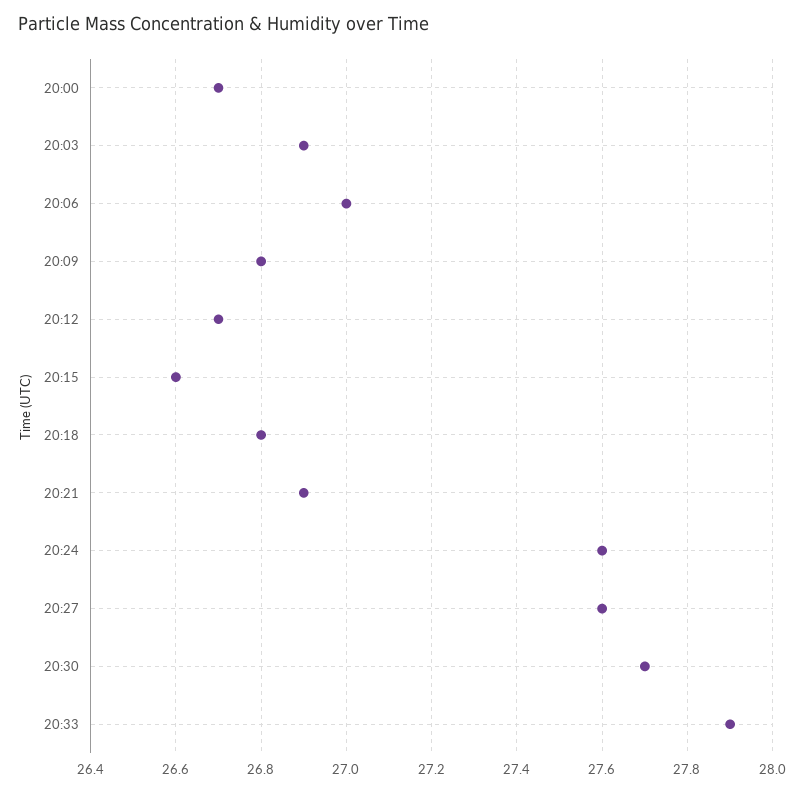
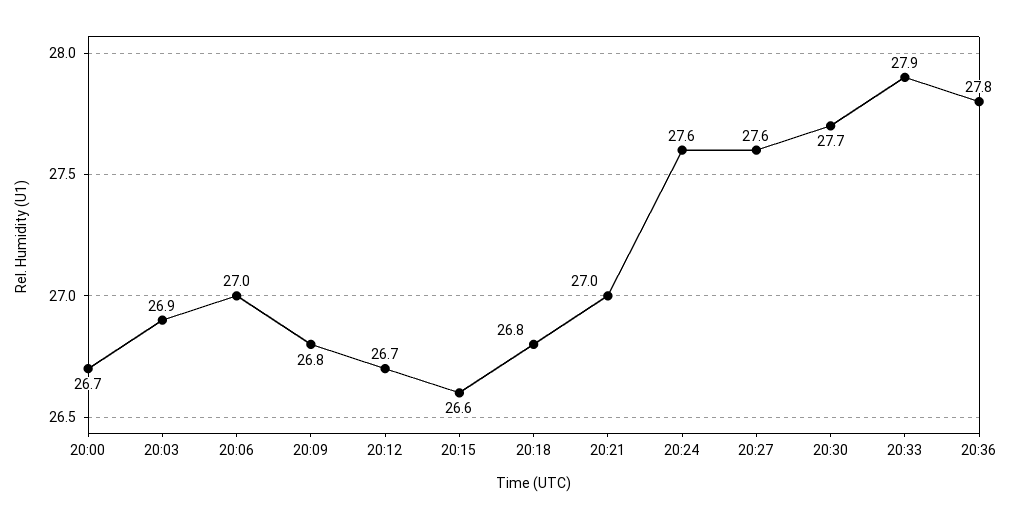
20:21: 26.9 -> 27
20:36: none -> 27.8

